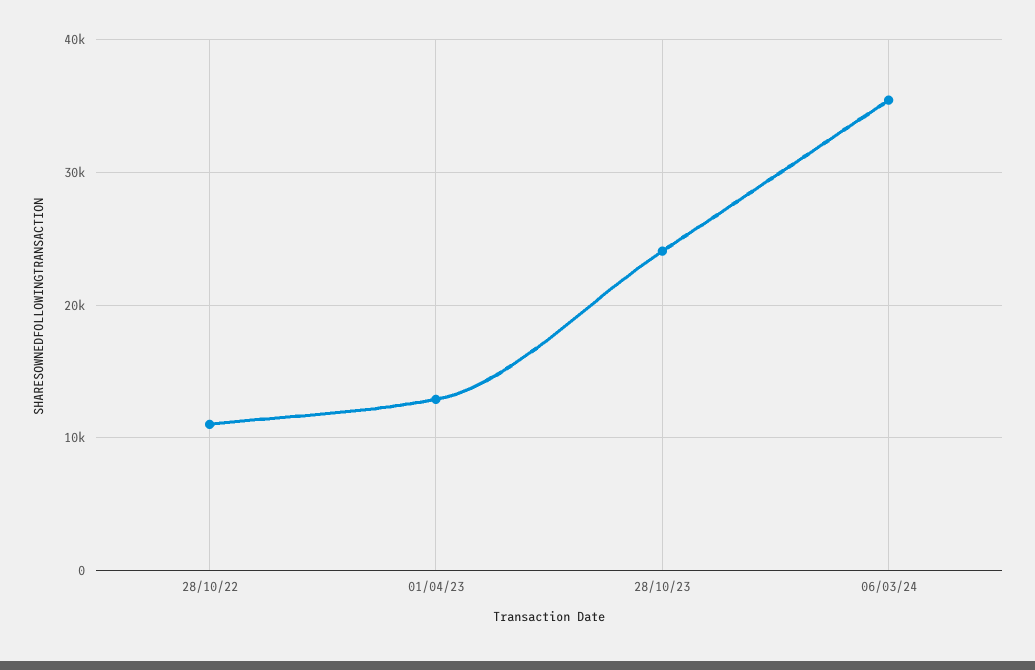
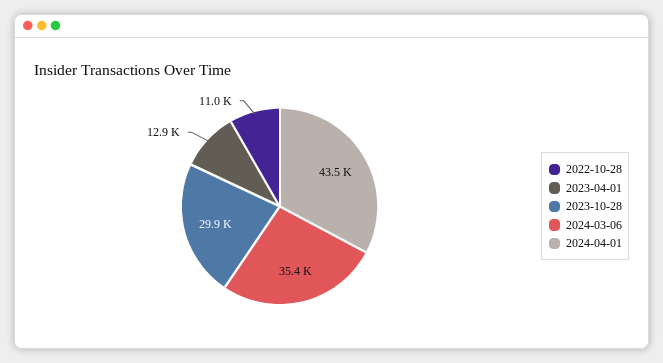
28/10/23: 24000 -> 29900
2024-04-01: none -> 43500

